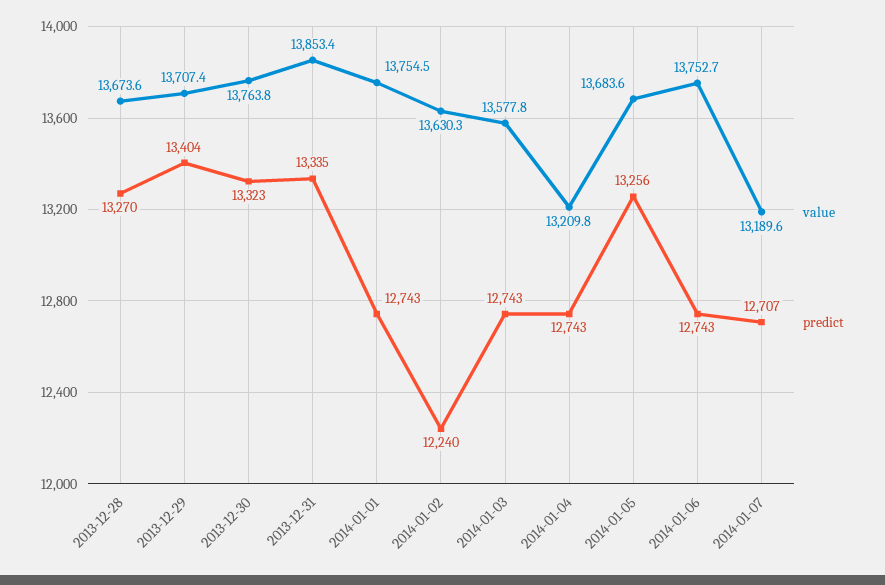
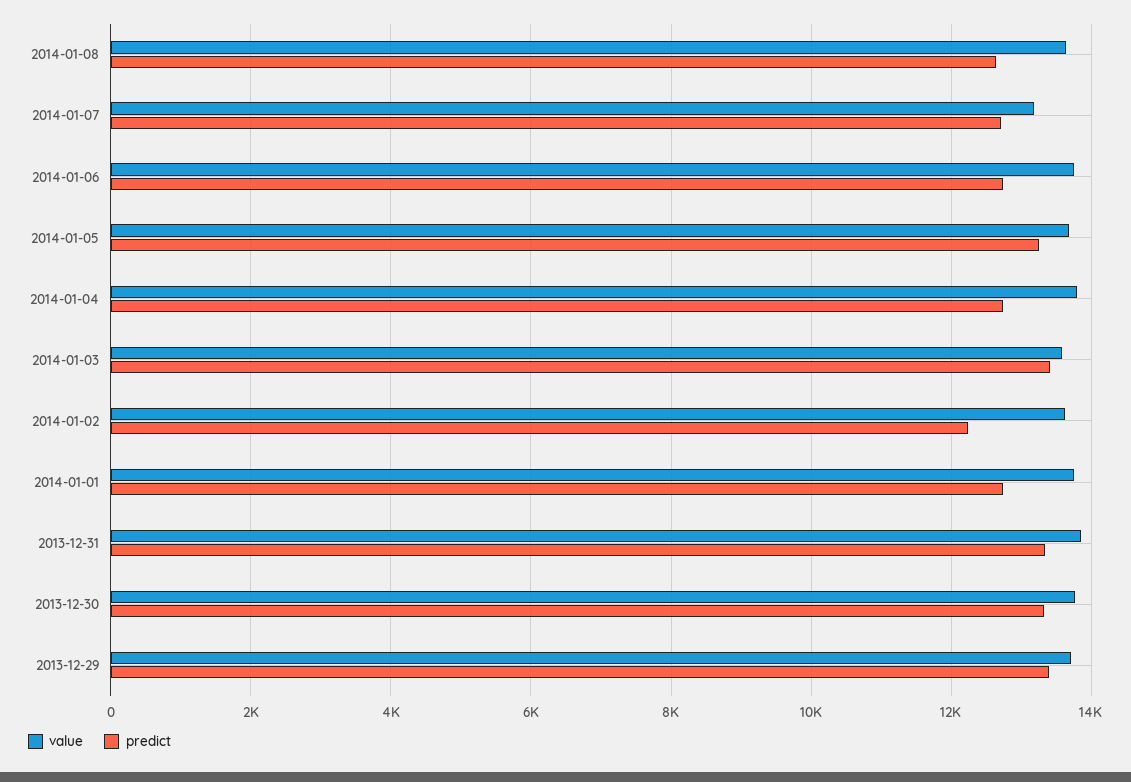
value, 2013-12-28: 13673.6 -> none
predict, 2013-12-28: 13270 -> none
predict, 2014-01-03: 12743 -> 13400
value, 2014-01-04: 13209.8 -> 13800
value, 2014-01-08: none -> 13600
predict, 2014-01-08: none -> 12600

